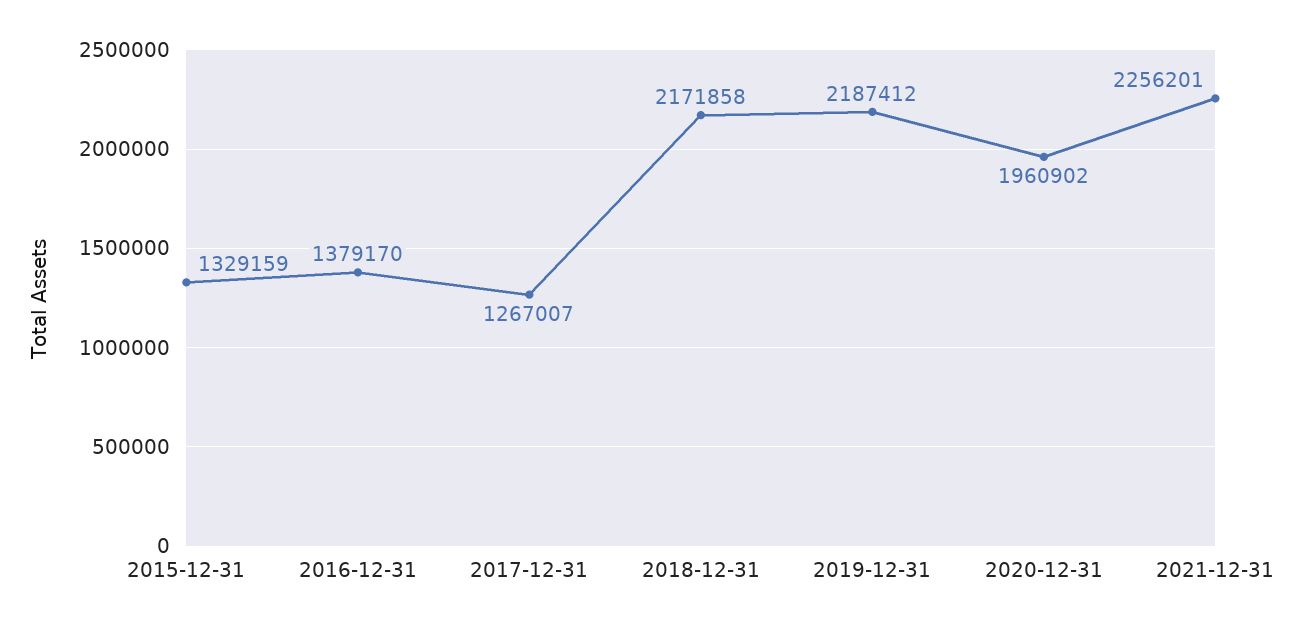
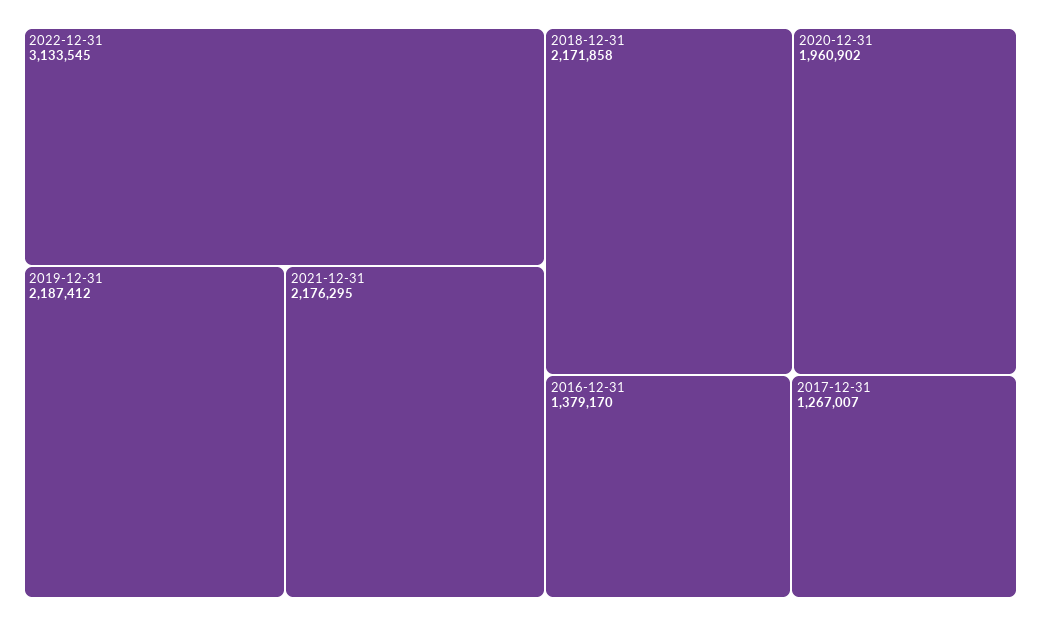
2015-12-31: 1329159 -> none
2021-12-31: 2256201 -> 2176295
2022-12-31: none -> 3133545

